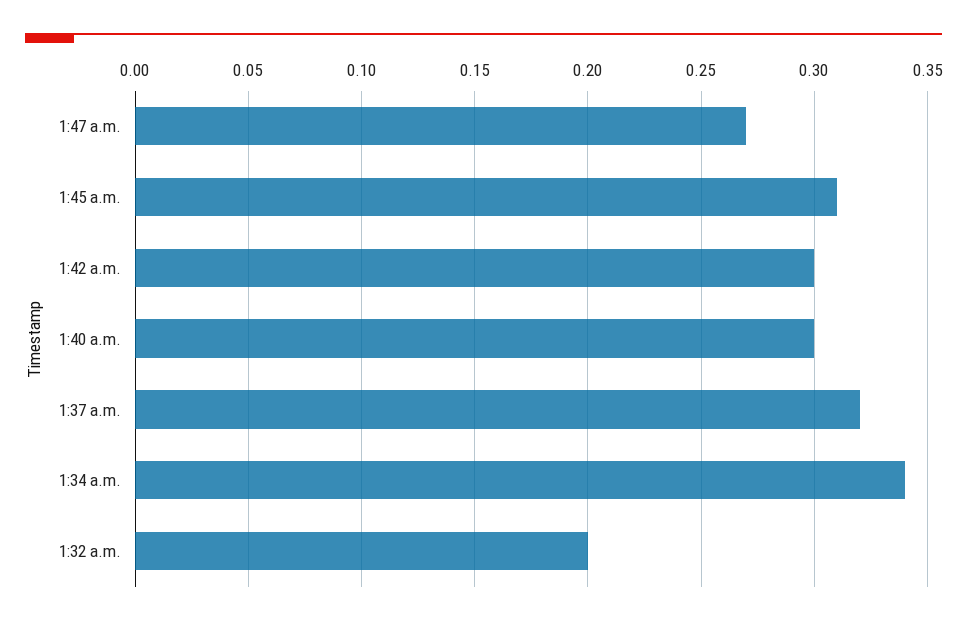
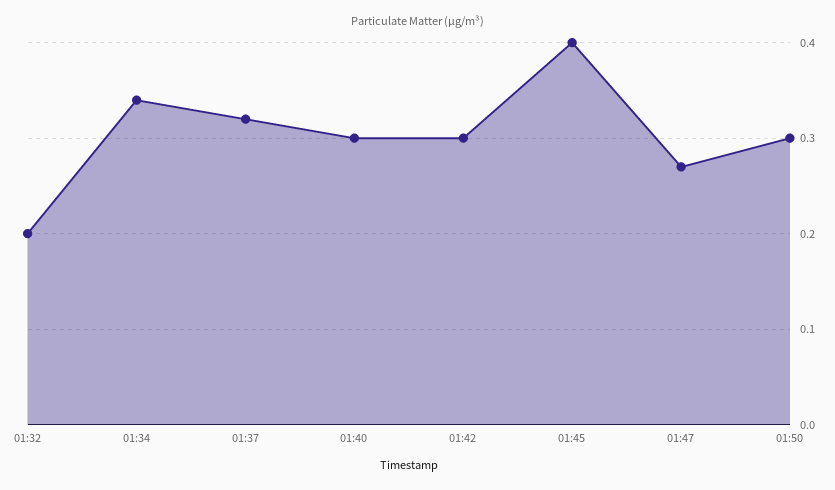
1:45 a.m.: 0.31 -> 0.4
01:50: none -> 0.3

